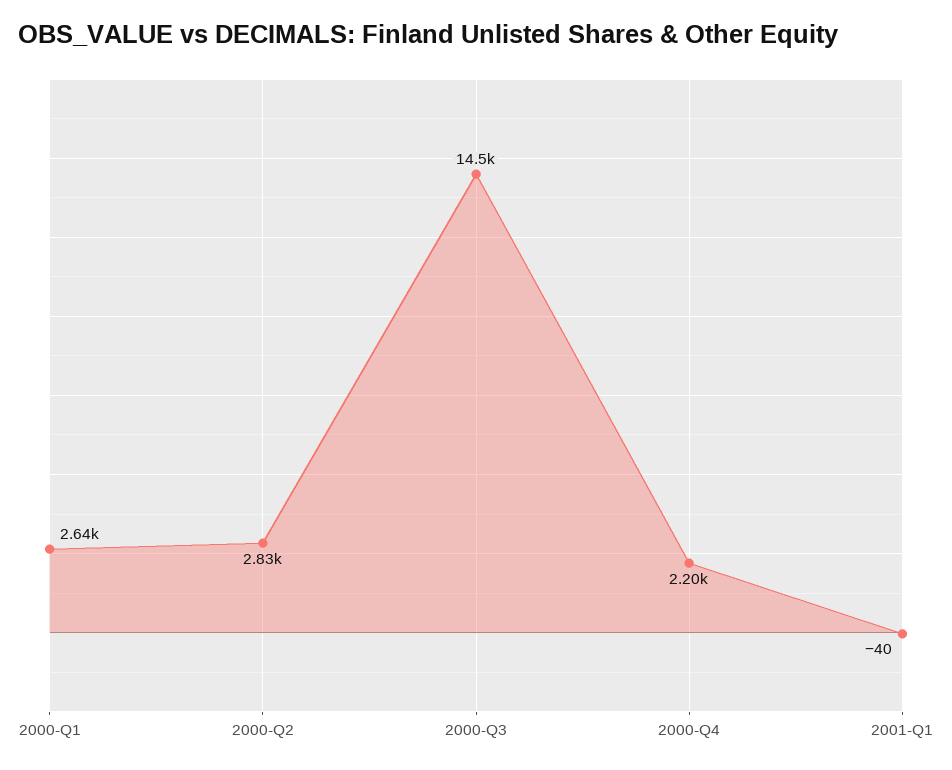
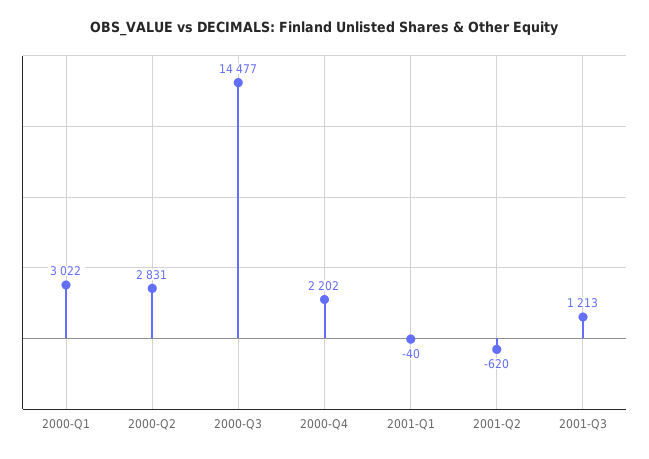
2000-Q1: 2640 -> 3022
2001-Q2: none -> -620
2001-Q3: none -> 1213

